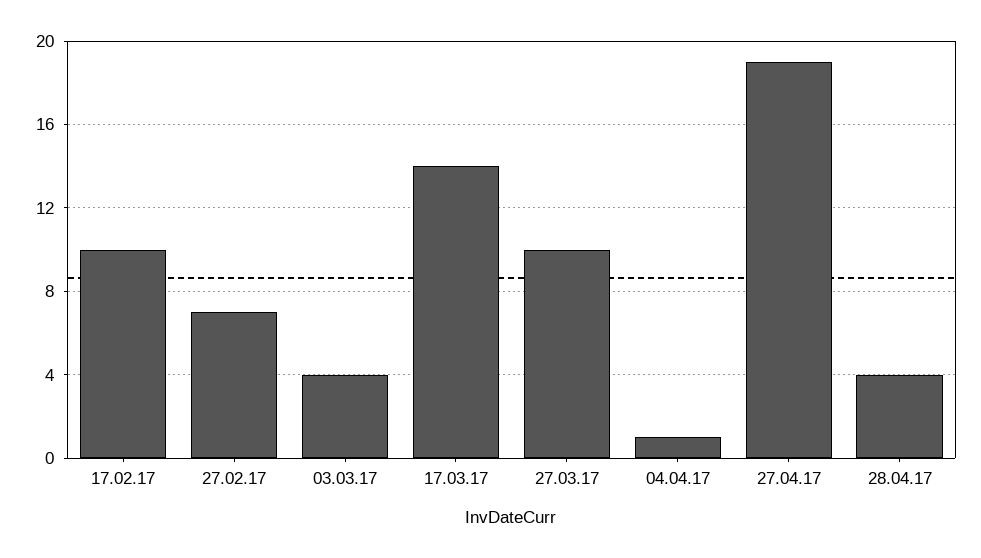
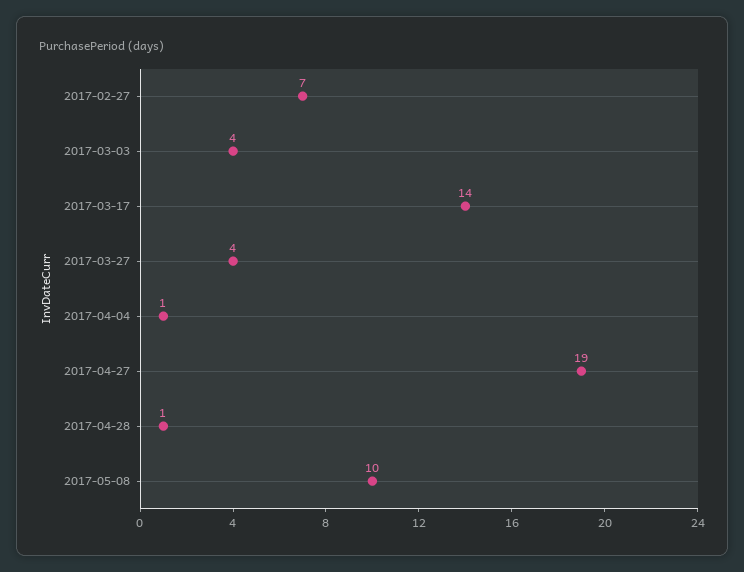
17.02.17: 10 -> none
27.03.17: 10 -> 4
28.04.17: 4 -> 1
2017-05-08: none -> 10

